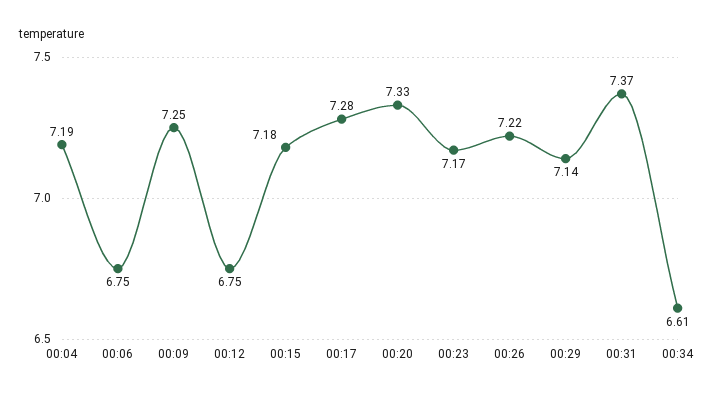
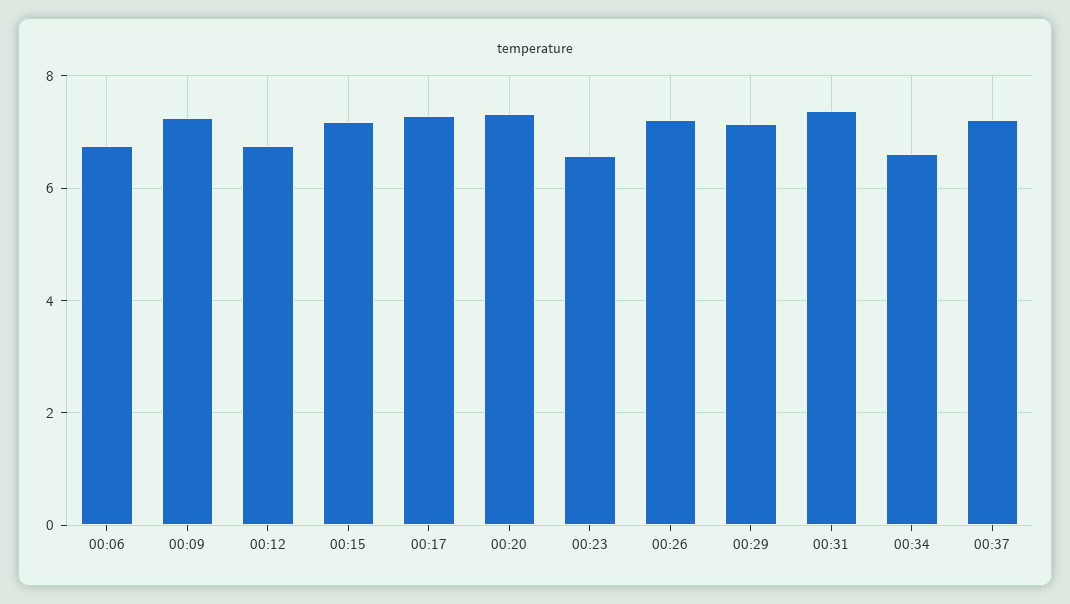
00:04: 7.19 -> none
00:23: 7.17 -> 6.6
00:37: none -> 7.2

